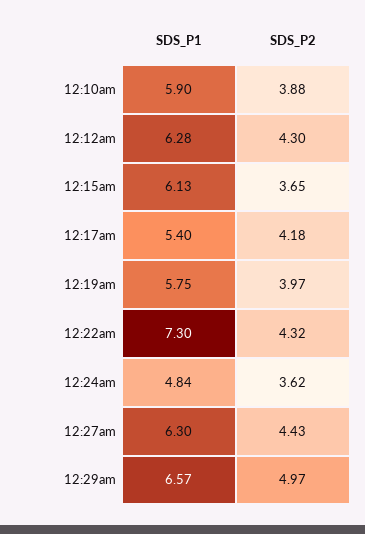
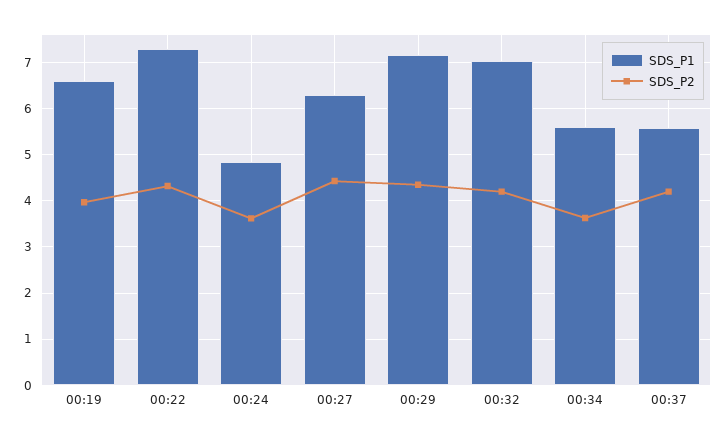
SDS_P1, 12:10am: 5.9 -> none
SDS_P2, 12:10am: 3.88 -> none
SDS_P1, 12:12am: 6.28 -> none
SDS_P2, 12:12am: 4.3 -> none
SDS_P1, 12:15am: 6.13 -> none
SDS_P2, 12:15am: 3.65 -> none
SDS_P1, 12:17am: 5.4 -> none
SDS_P2, 12:17am: 4.18 -> none
SDS_P1, 12:19am: 5.75 -> 6.6
SDS_P1, 12:29am: 6.57 -> 7.2
SDS_P2, 12:29am: 4.97 -> 4.4
SDS_P1, 00:32: none -> 7
SDS_P2, 00:32: none -> 4.2
SDS_P1, 00:34: none -> 5.6
SDS_P2, 00:34: none -> 3.6
SDS_P1, 00:37: none -> 5.6
SDS_P2, 00:37: none -> 4.2

